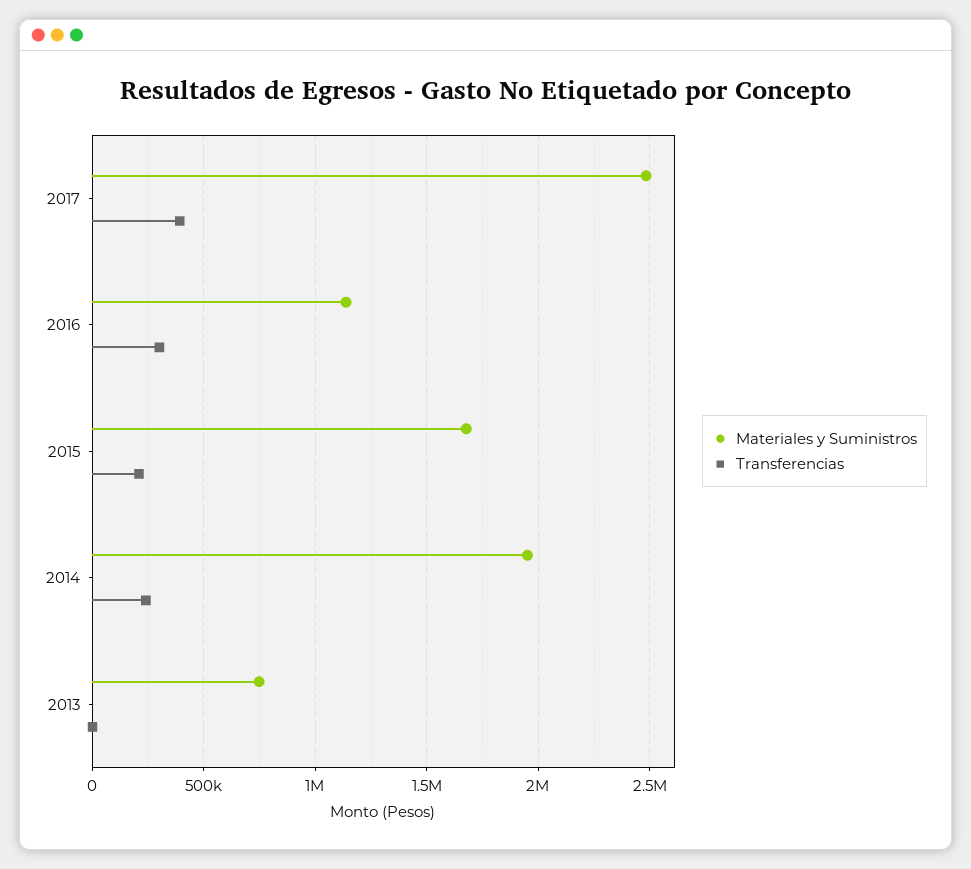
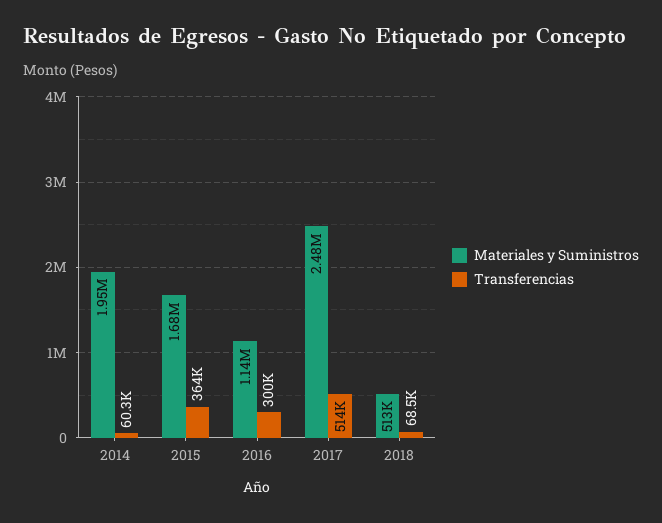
Transferencias, 2017: 400000 -> 514000
Transferencias, 2015: 200000 -> 364000
Transferencias, 2014: 250000 -> 60300
Materiales y Suministros, 2013: 750000 -> none
Transferencias, 2013: 0 -> none
Materiales y Suministros, 2018: none -> 513000
Transferencias, 2018: none -> 68500

